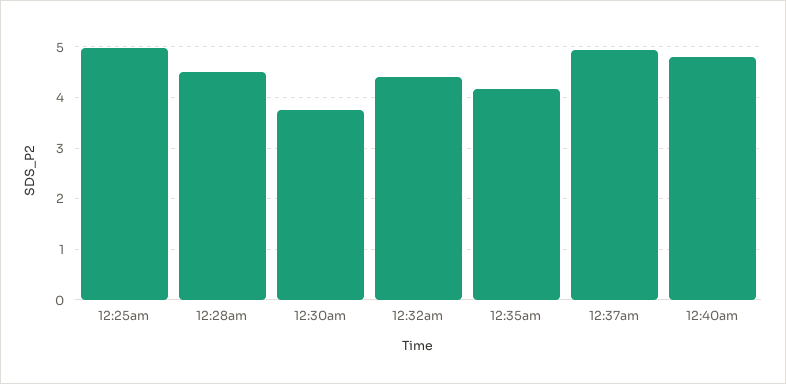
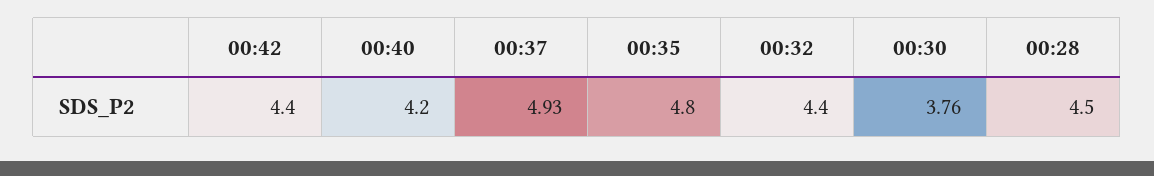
12:25am: 5 -> none
12:35am: 4.2 -> 4.8
12:40am: 4.8 -> 4.2
00:42: none -> 4.4

